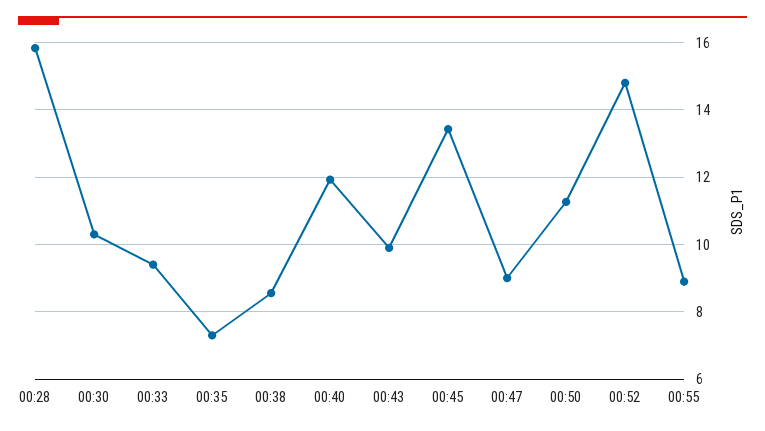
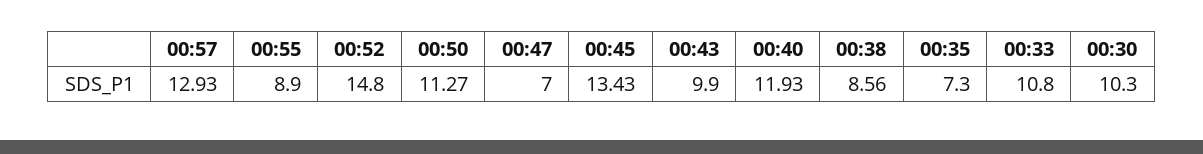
00:28: 15.8 -> none
00:33: 9.4 -> 10.8
00:47: 9 -> 7
00:57: none -> 12.93

